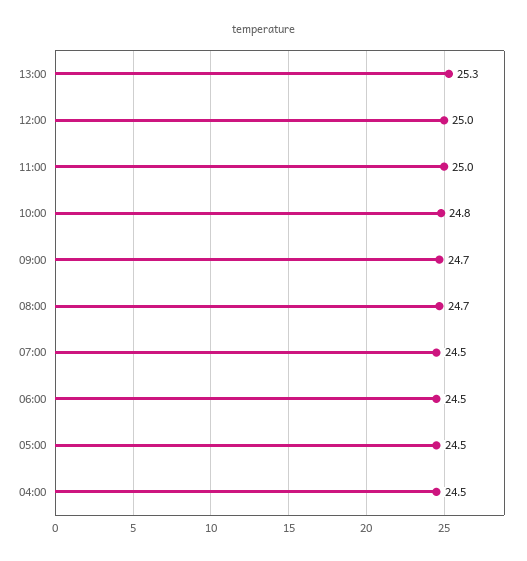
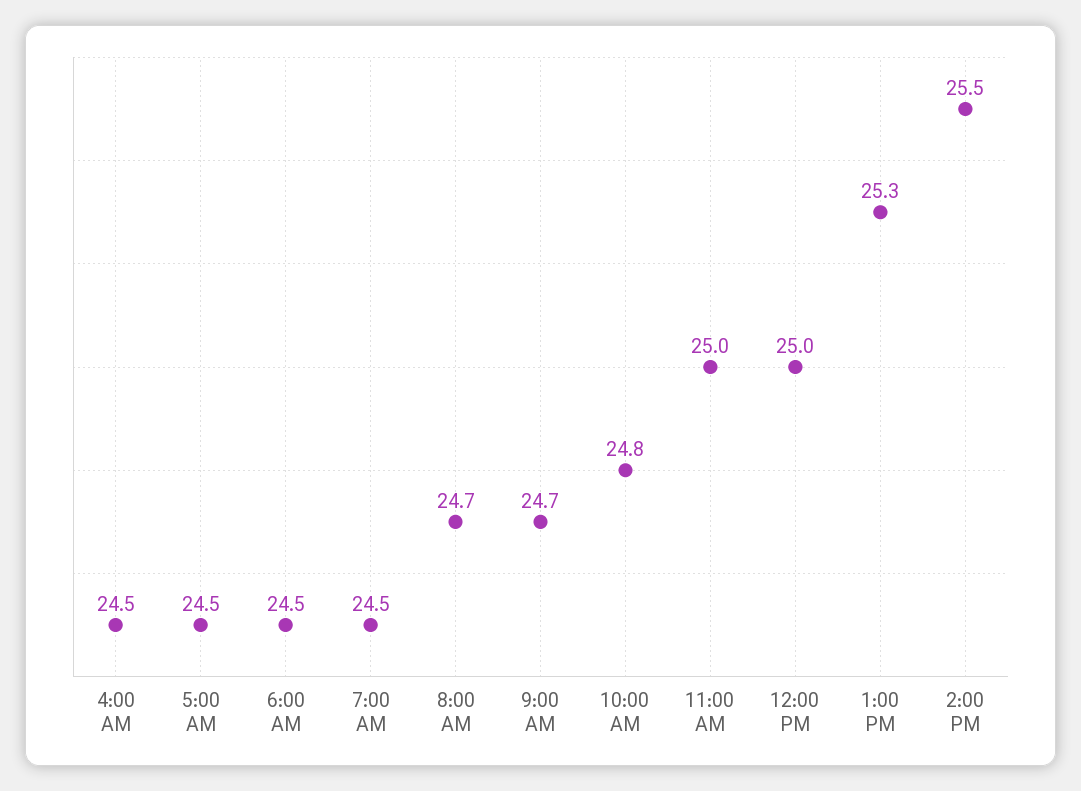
2:00 PM: none -> 25.5

